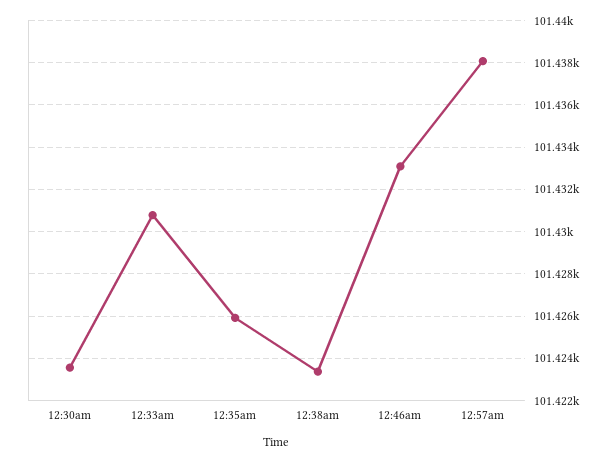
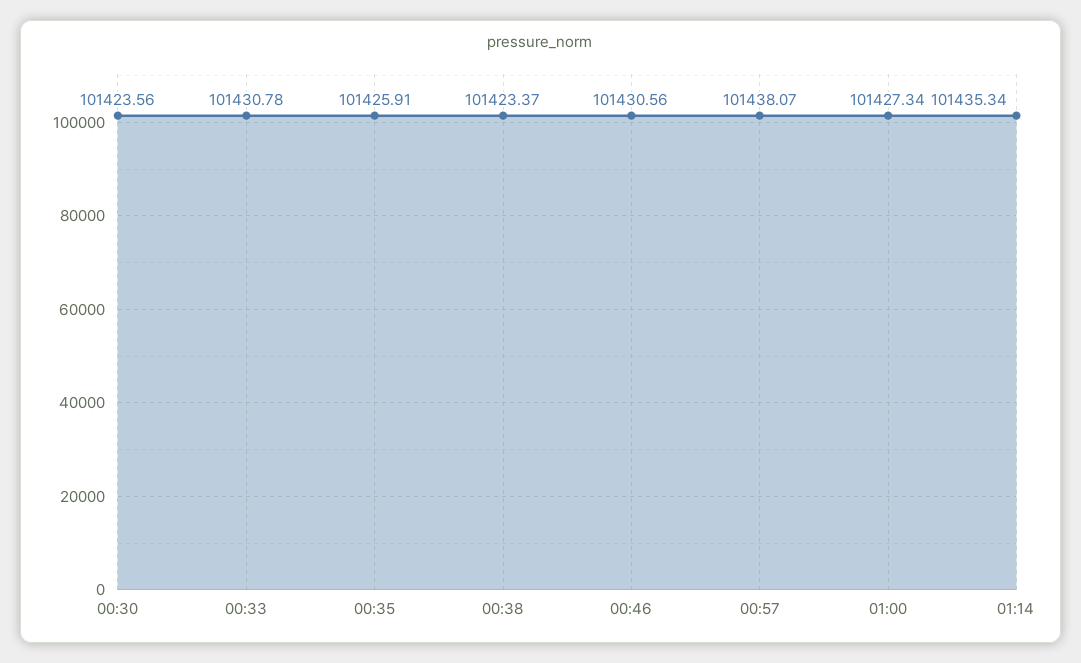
12:46am: 101433 -> 101430.56
01:00: none -> 101427.34
01:14: none -> 101435.34

